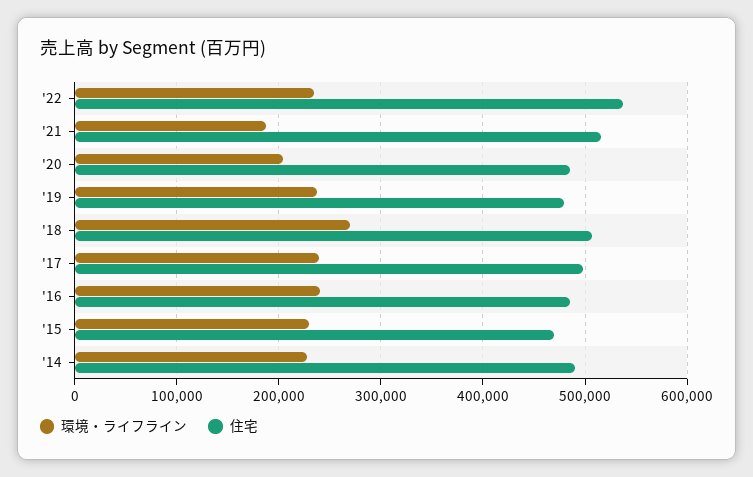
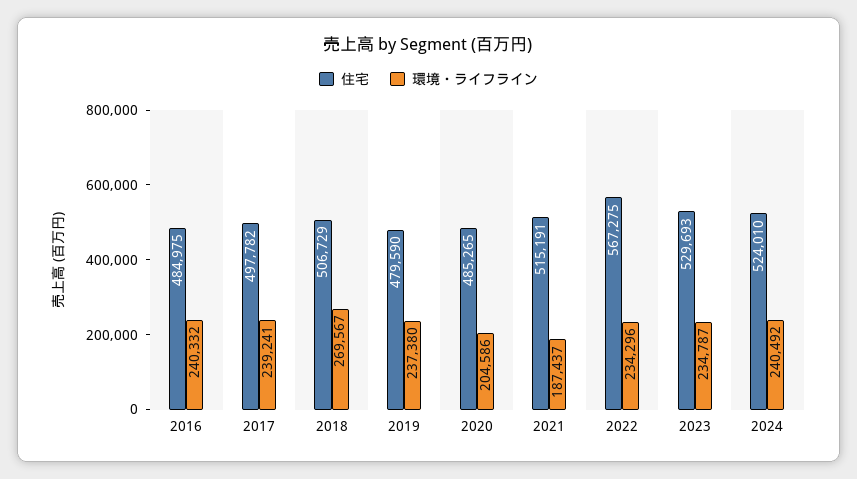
住宅, '22: 540000 -> 567275
環境・ライフライン, '15: 230000 -> none
住宅, '15: 470000 -> none
環境・ライフライン, '14: 230000 -> none
住宅, '14: 490000 -> none
住宅, 2023: none -> 529693
環境・ライフライン, 2023: none -> 234787
住宅, 2024: none -> 524010
環境・ライフライン, 2024: none -> 240492

